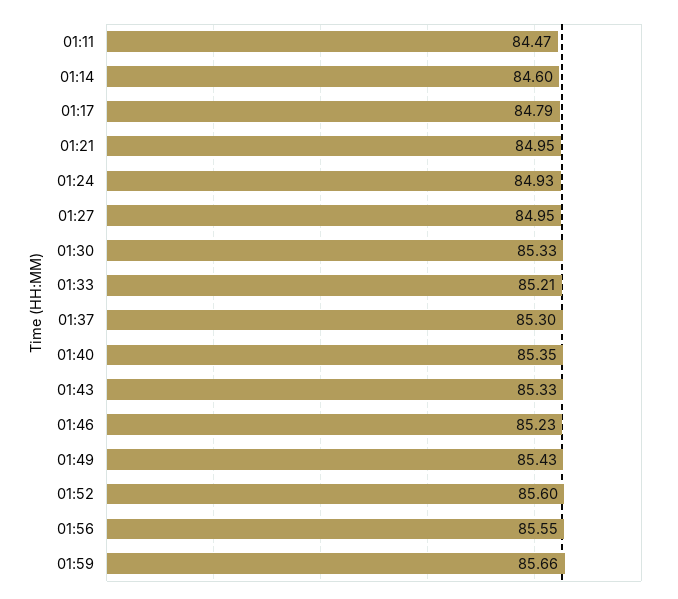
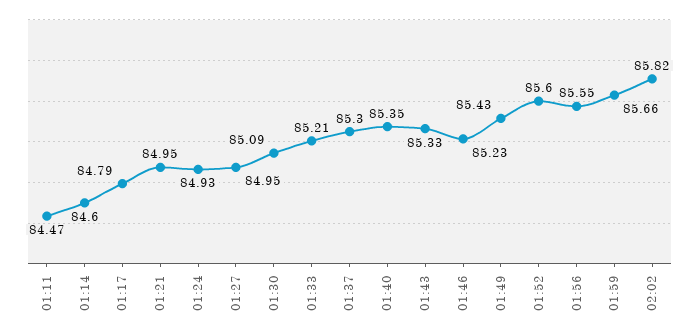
01:30: 85.33 -> 85.09
02:02: none -> 85.82

